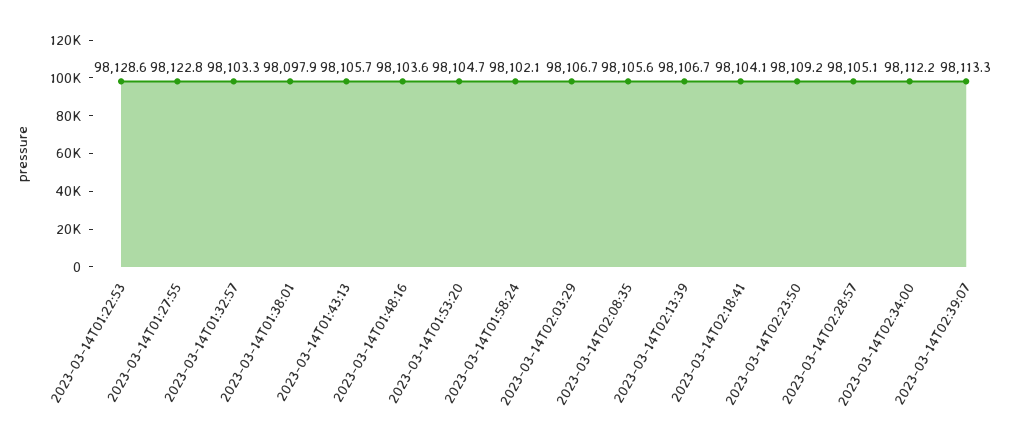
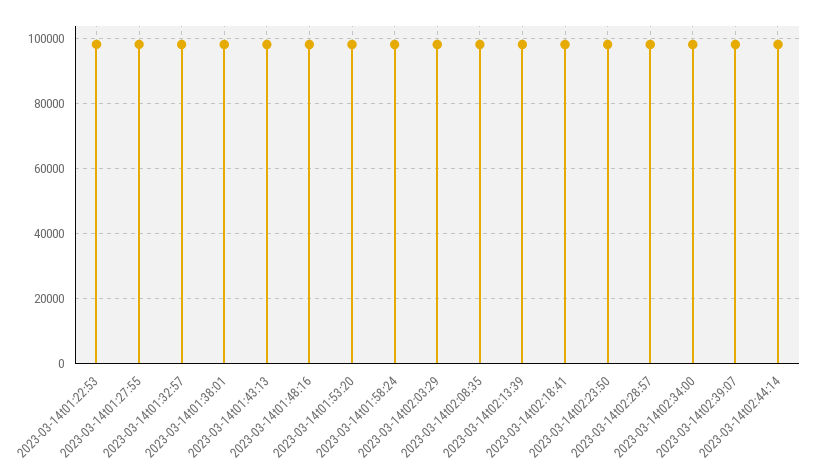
2023-03-14t02:44:14: none -> 98000

